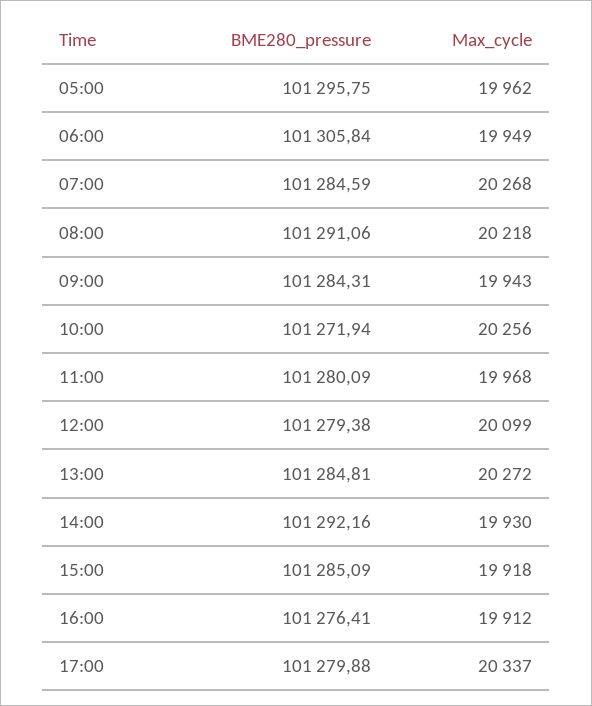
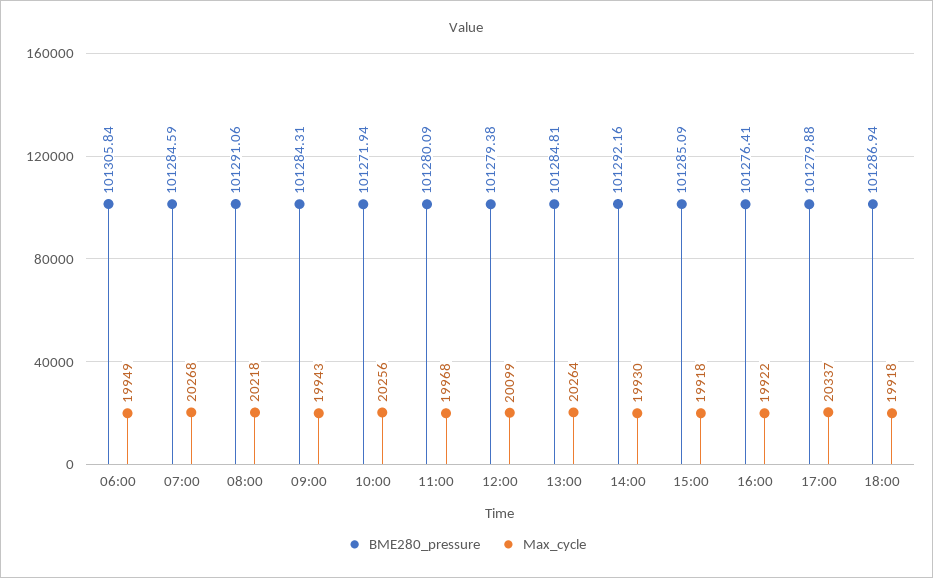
BME280_pressure, 05:00: 101295.75 -> none
Max_cycle, 05:00: 19962 -> none
Max_cycle, 13:00: 20272 -> 20264
Max_cycle, 16:00: 19912 -> 19922
BME280_pressure, 18:00: none -> 101286.94
Max_cycle, 18:00: none -> 19918

